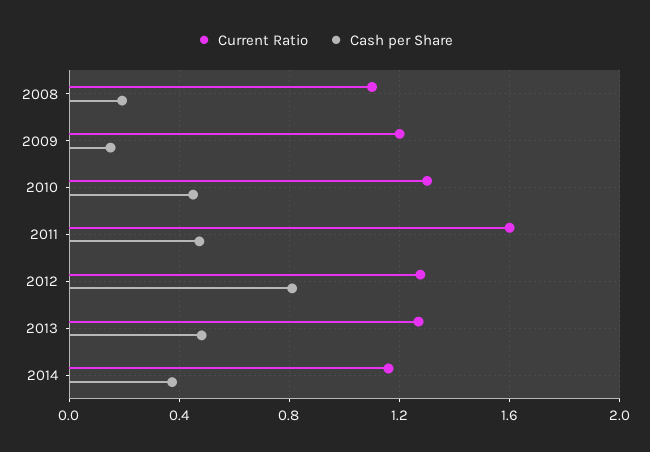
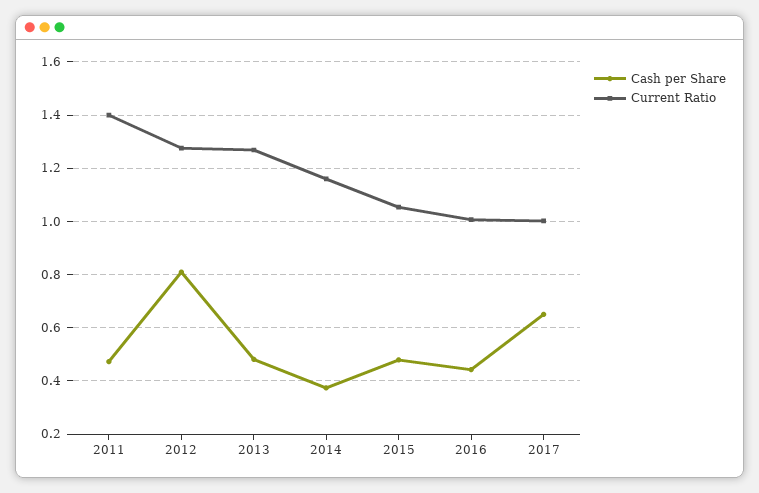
Current Ratio, 2008: 1.1 -> none
Cash per Share, 2008: 0.2 -> none
Current Ratio, 2009: 1.2 -> none
Cash per Share, 2009: 0.15 -> none
Current Ratio, 2010: 1.3 -> none
Cash per Share, 2010: 0.45 -> none
Current Ratio, 2011: 1.6 -> 1.4
Cash per Share, 2015: none -> 0.475
Current Ratio, 2015: none -> 1.05
Cash per Share, 2016: none -> 0.45
Current Ratio, 2016: none -> 1
Cash per Share, 2017: none -> 0.65
Current Ratio, 2017: none -> 1

